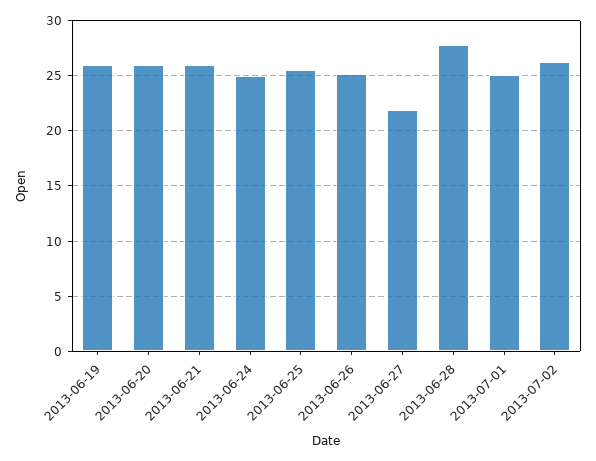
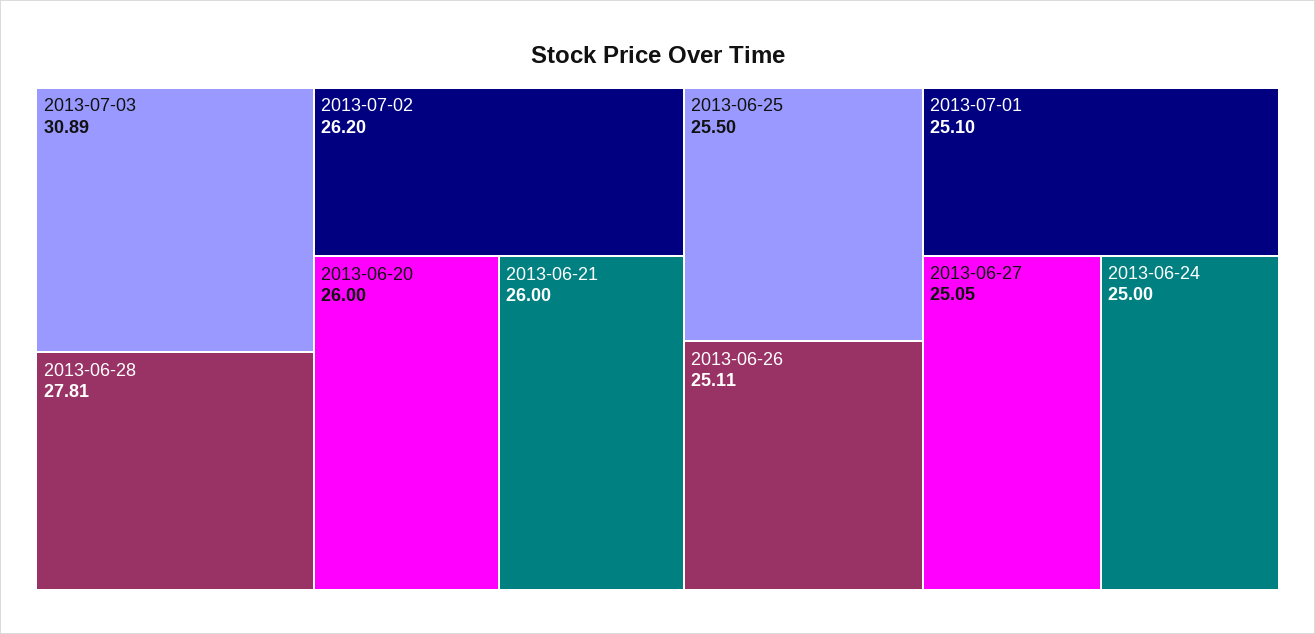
2013-06-19: 26 -> none
2013-06-27: 22 -> 25.05
2013-07-03: none -> 30.89

